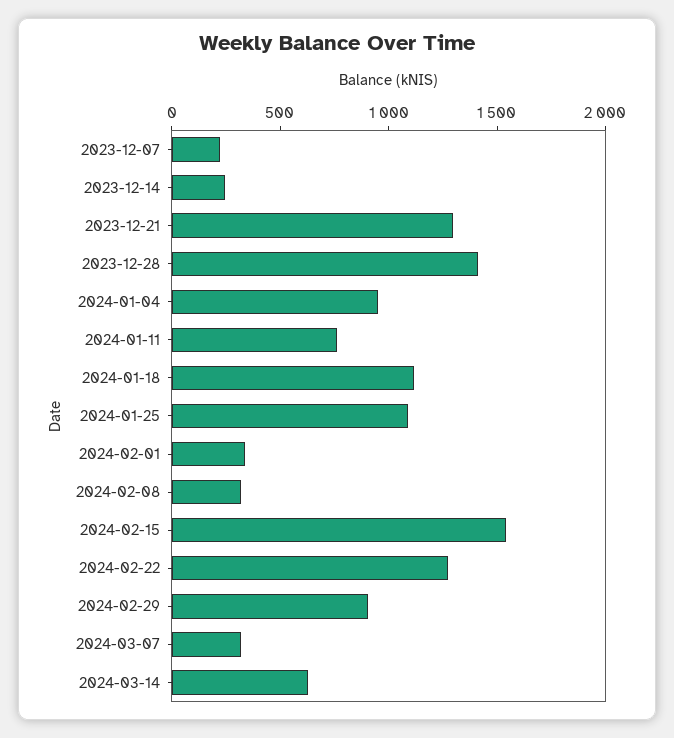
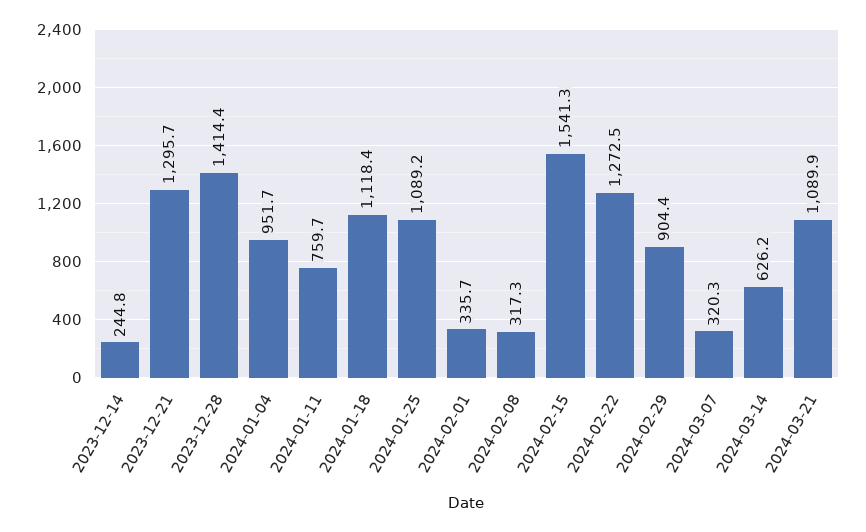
2023-12-07: 200 -> none
2024-03-21: none -> 1089.9

